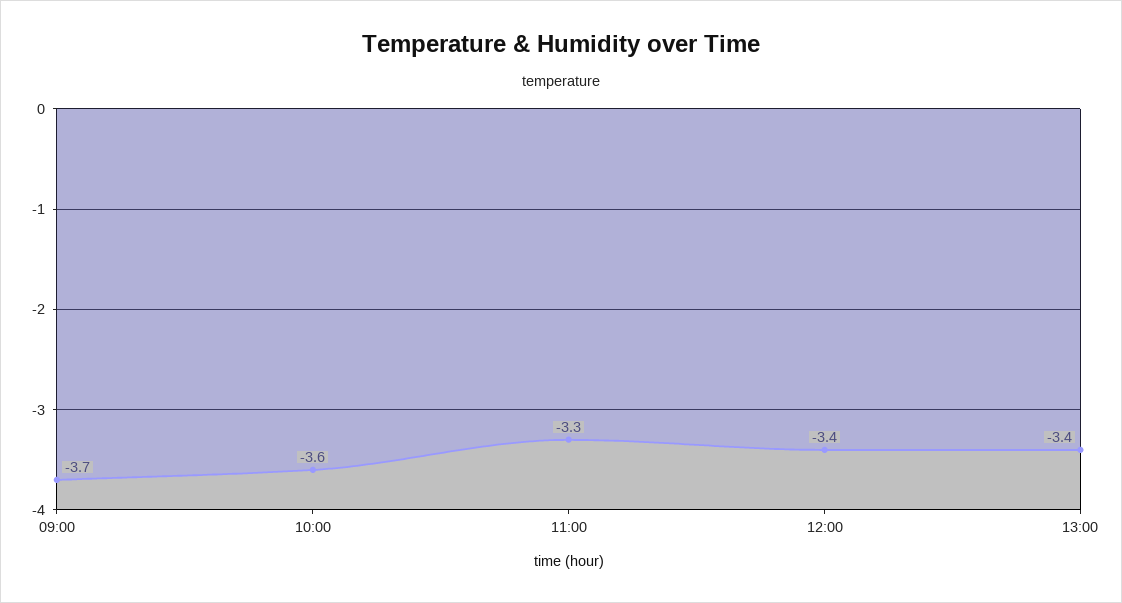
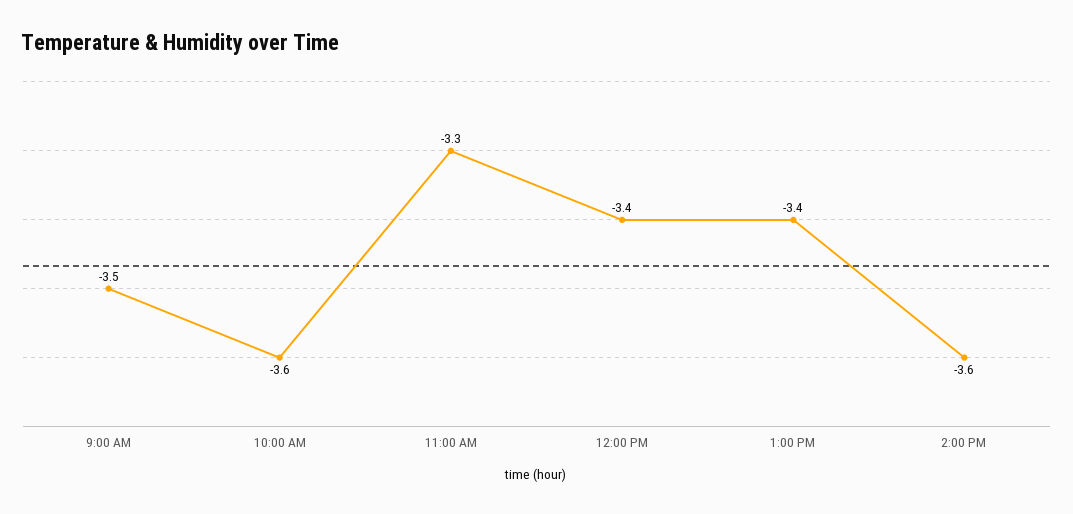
09:00: -3.7 -> -3.5
2:00 PM: none -> -3.6

